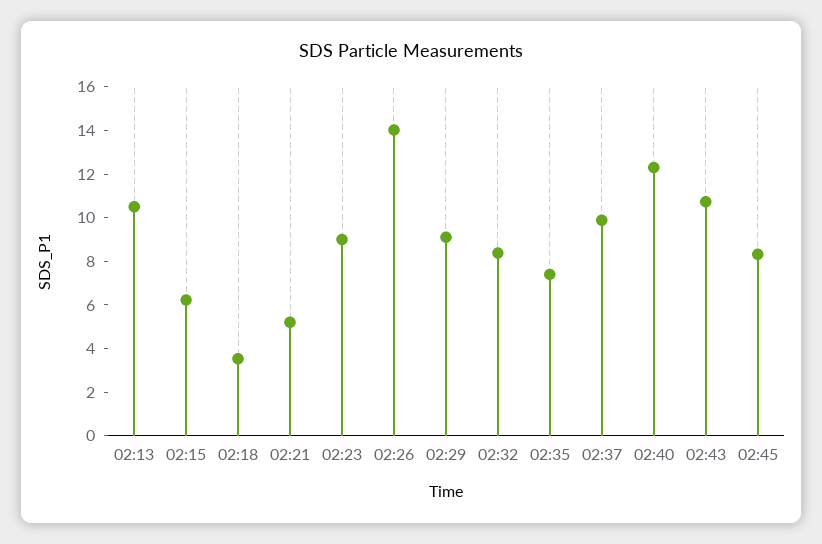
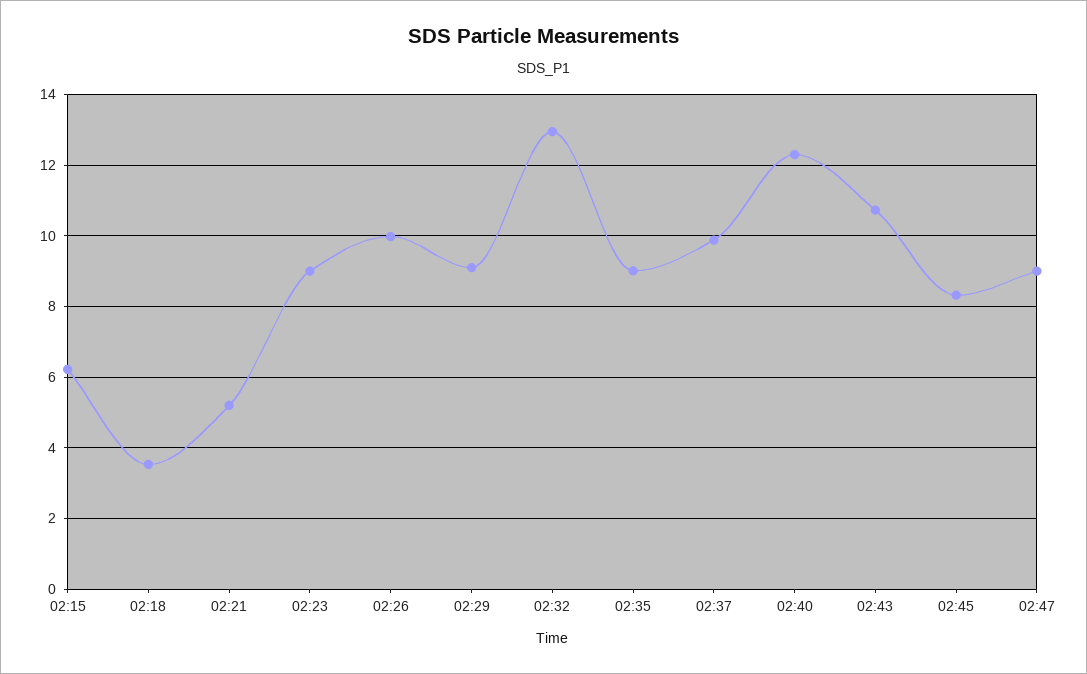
02:13: 10.5 -> none
02:26: 14 -> 10
02:32: 8.5 -> 13
02:35: 7.5 -> 9
02:47: none -> 9

